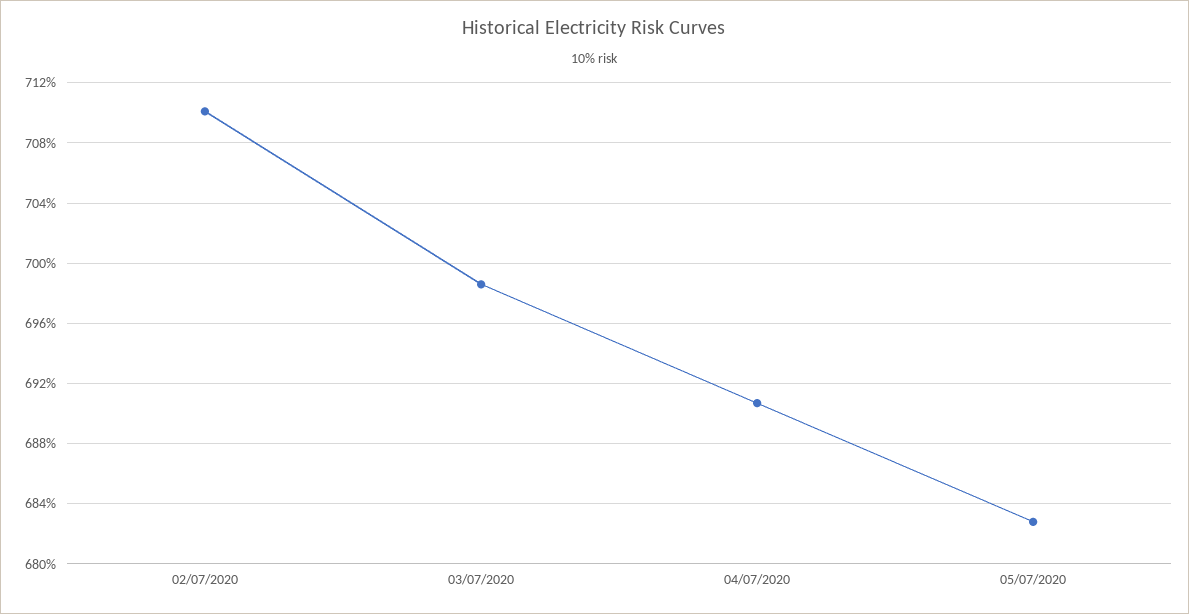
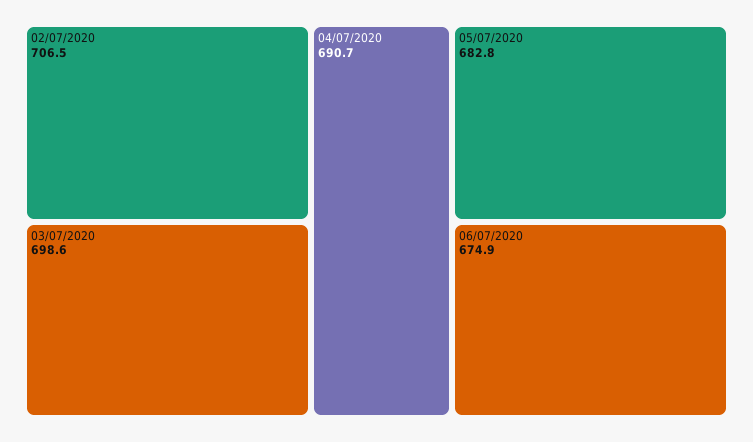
02/07/2020: 710 -> 706.5
06/07/2020: none -> 674.9

